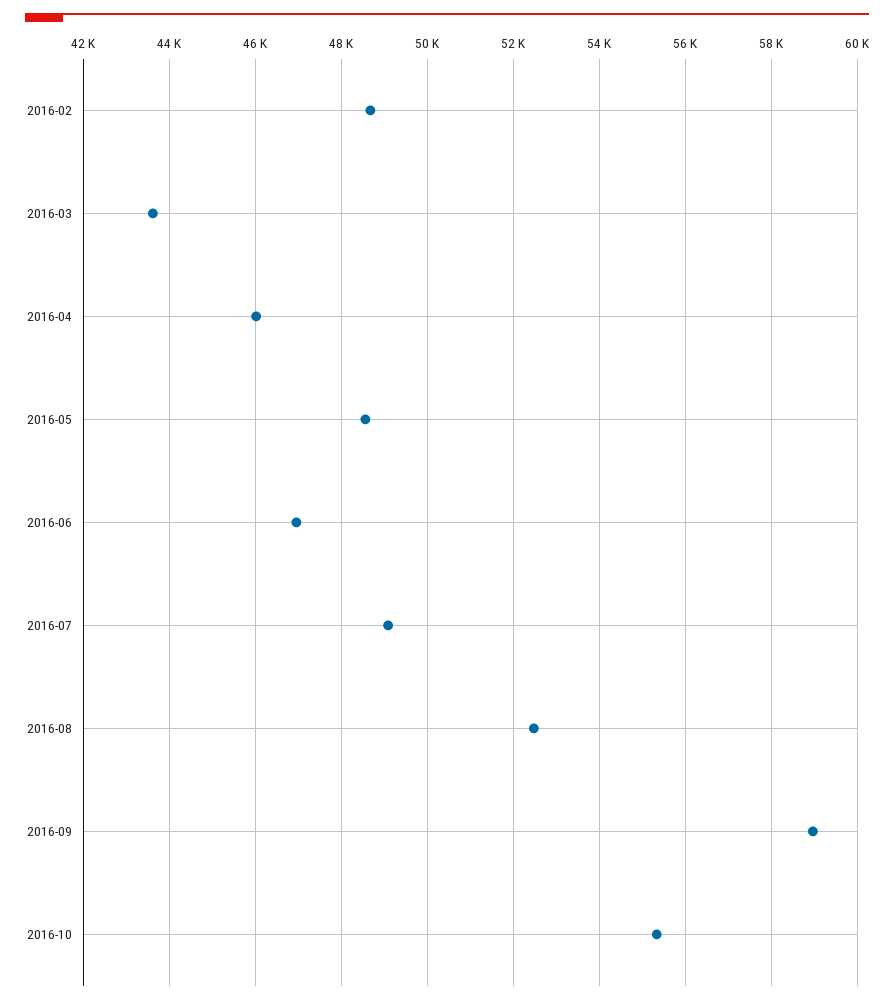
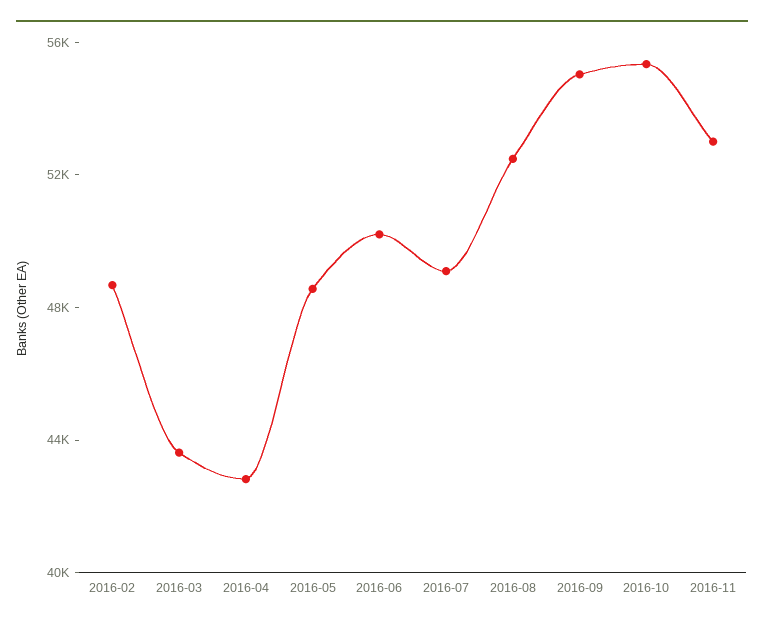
2016-04: 46000 -> 43000
2016-06: 47000 -> 50000
2016-09: 59000 -> 55000
2016-11: none -> 53000

